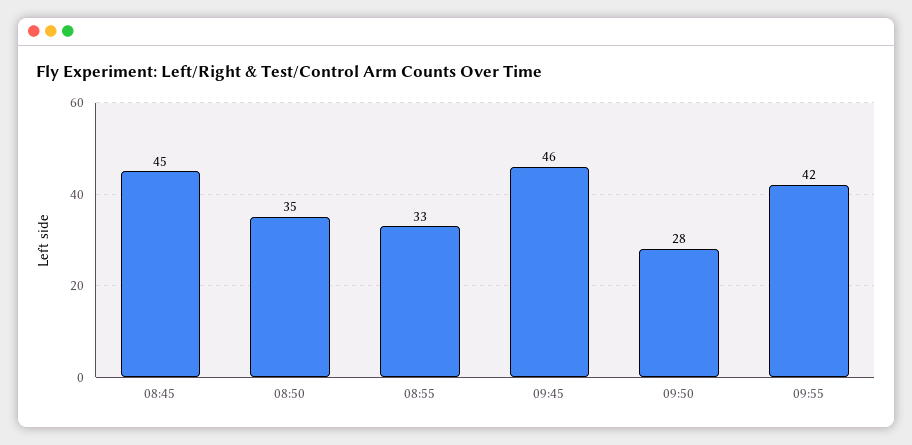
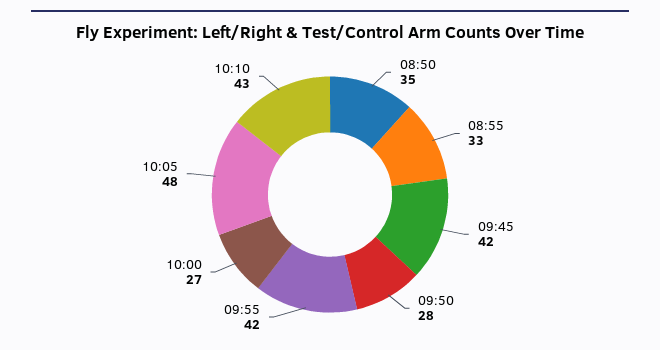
08:45: 45 -> none
09:45: 46 -> 42
10:00: none -> 27
10:05: none -> 48
10:10: none -> 43

